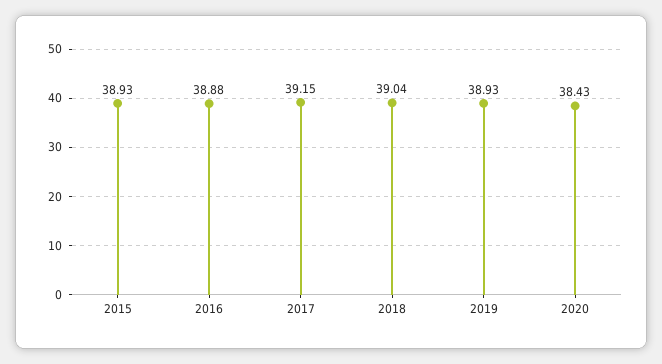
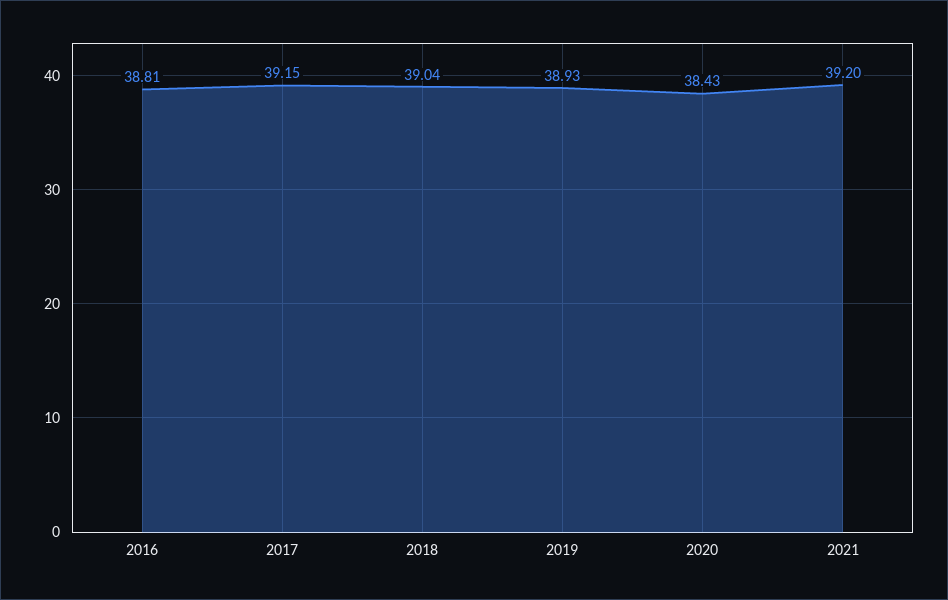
2015: 38.93 -> none
2016: 38.88 -> 38.81
2021: none -> 39.2

